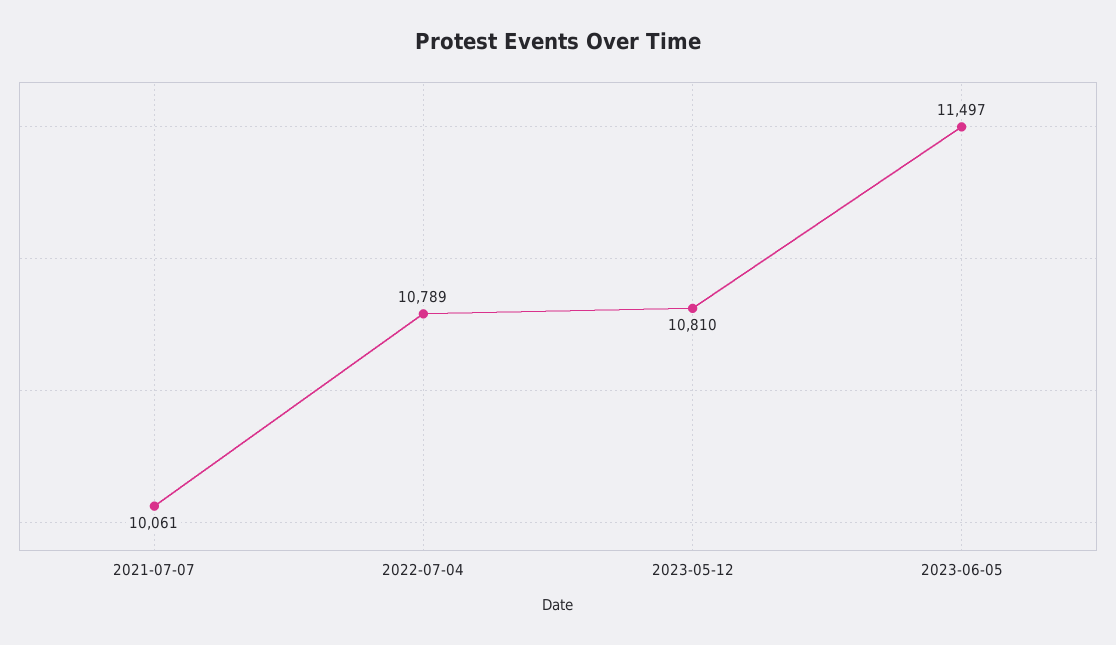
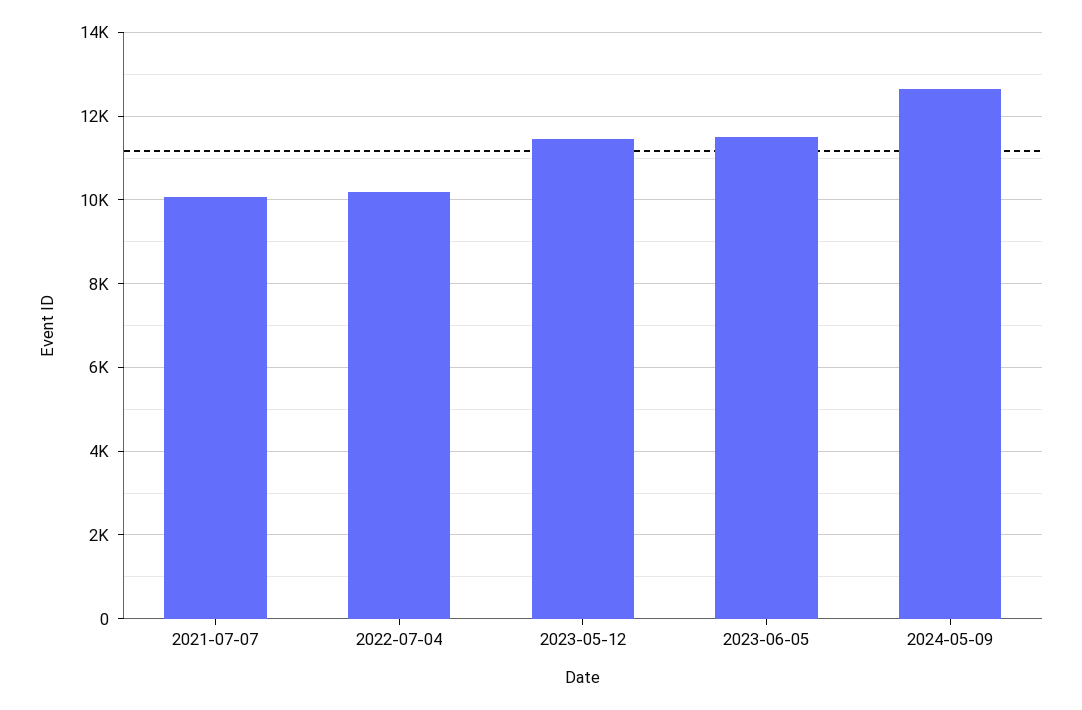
2022-07-04: 10789 -> 10200
2023-05-12: 10810 -> 11400
2024-05-09: none -> 12600

